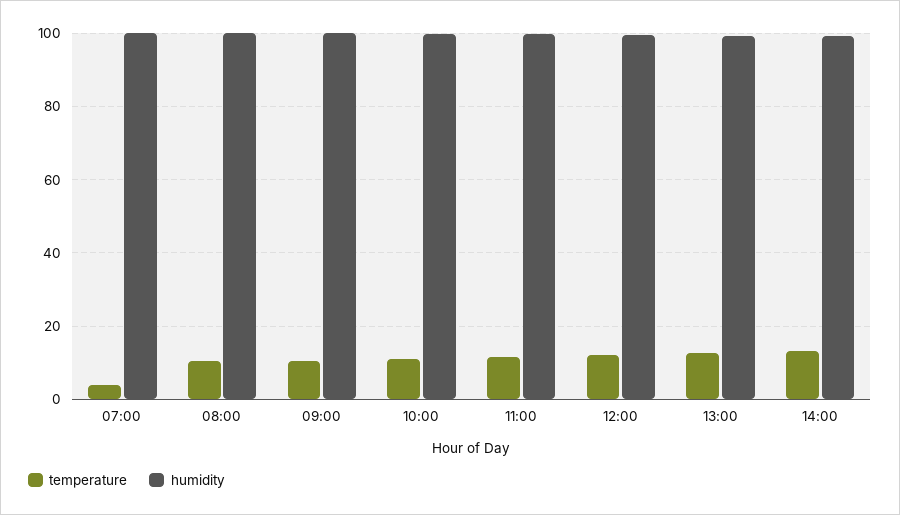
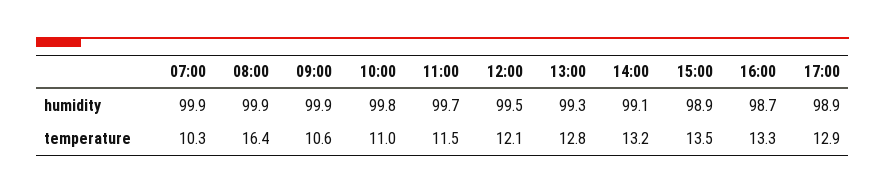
temperature, 07:00: 4 -> 10.3
temperature, 08:00: 10 -> 16.4
humidity, 15:00: none -> 98.9
humidity, 16:00: none -> 98.7
humidity, 17:00: none -> 98.9
temperature, 15:00: none -> 13.5
temperature, 16:00: none -> 13.3
temperature, 17:00: none -> 12.9

